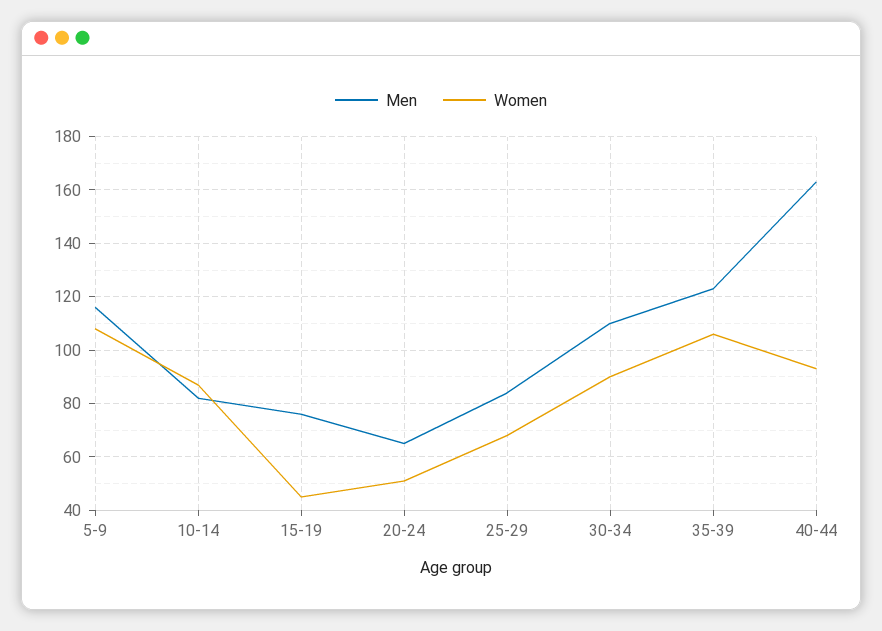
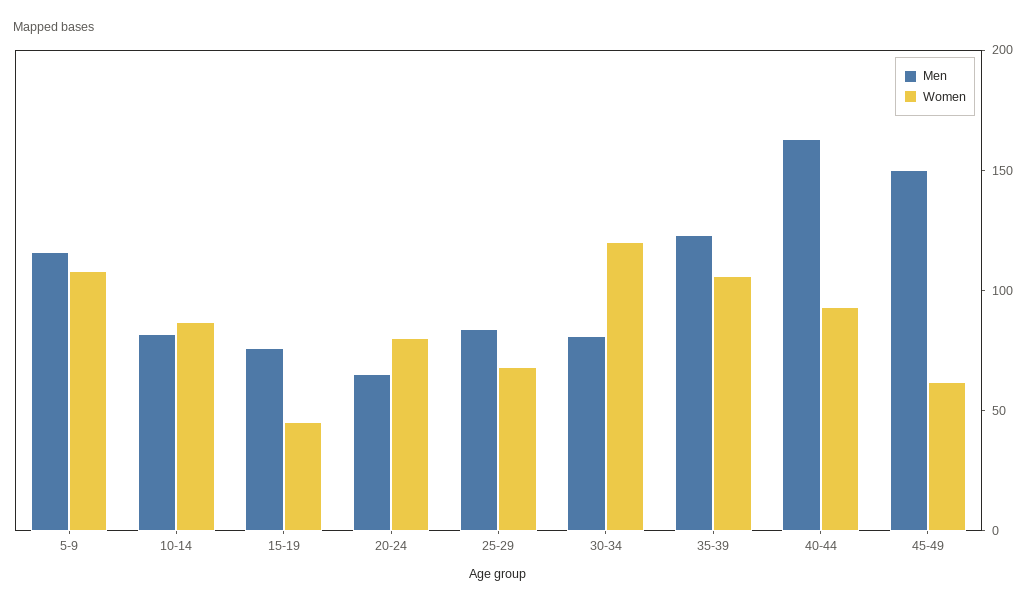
Women, 20-24: 50 -> 80
Men, 30-34: 110 -> 80
Women, 30-34: 90 -> 120
Men, 45-49: none -> 150
Women, 45-49: none -> 60

